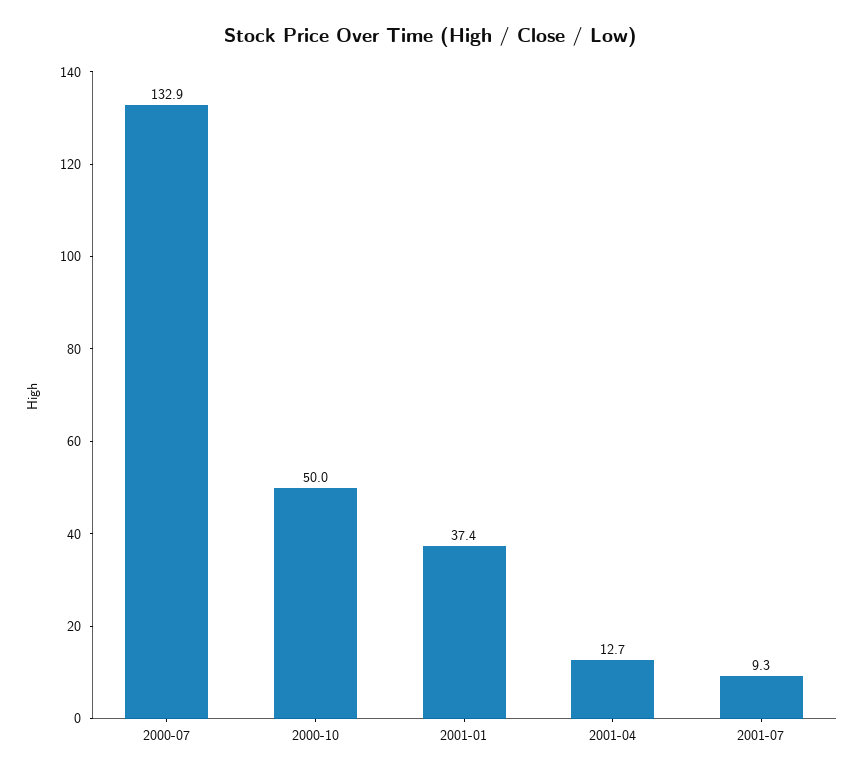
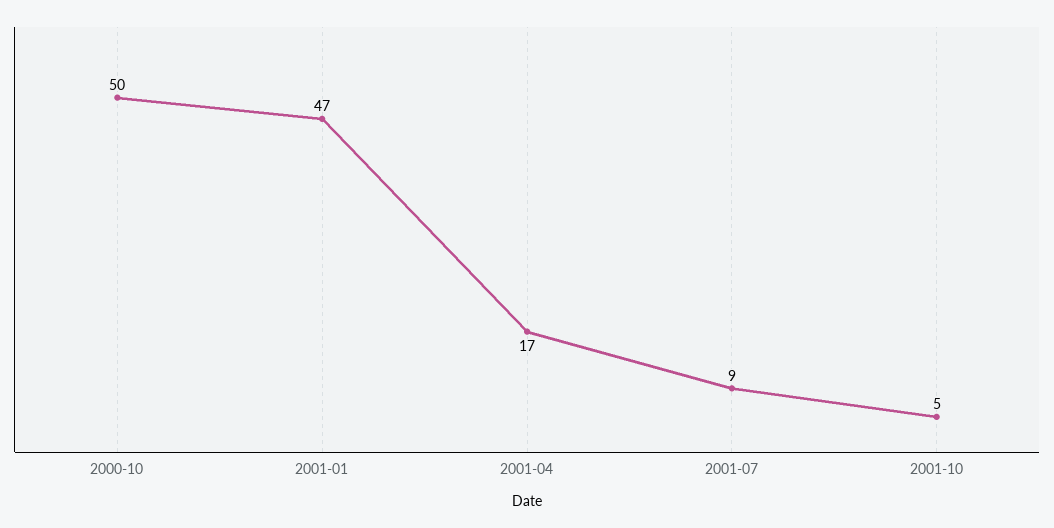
2000-07: 132.9 -> none
2001-01: 37.4 -> 47
2001-04: 12.7 -> 17
2001-10: none -> 5

